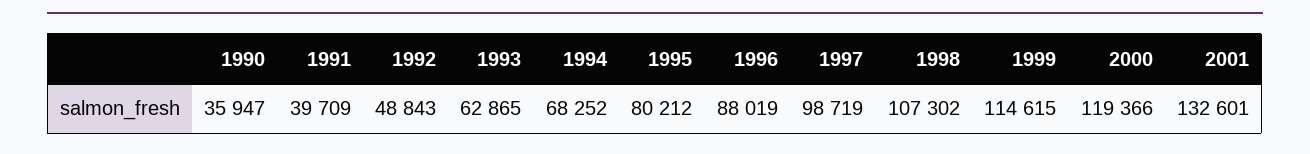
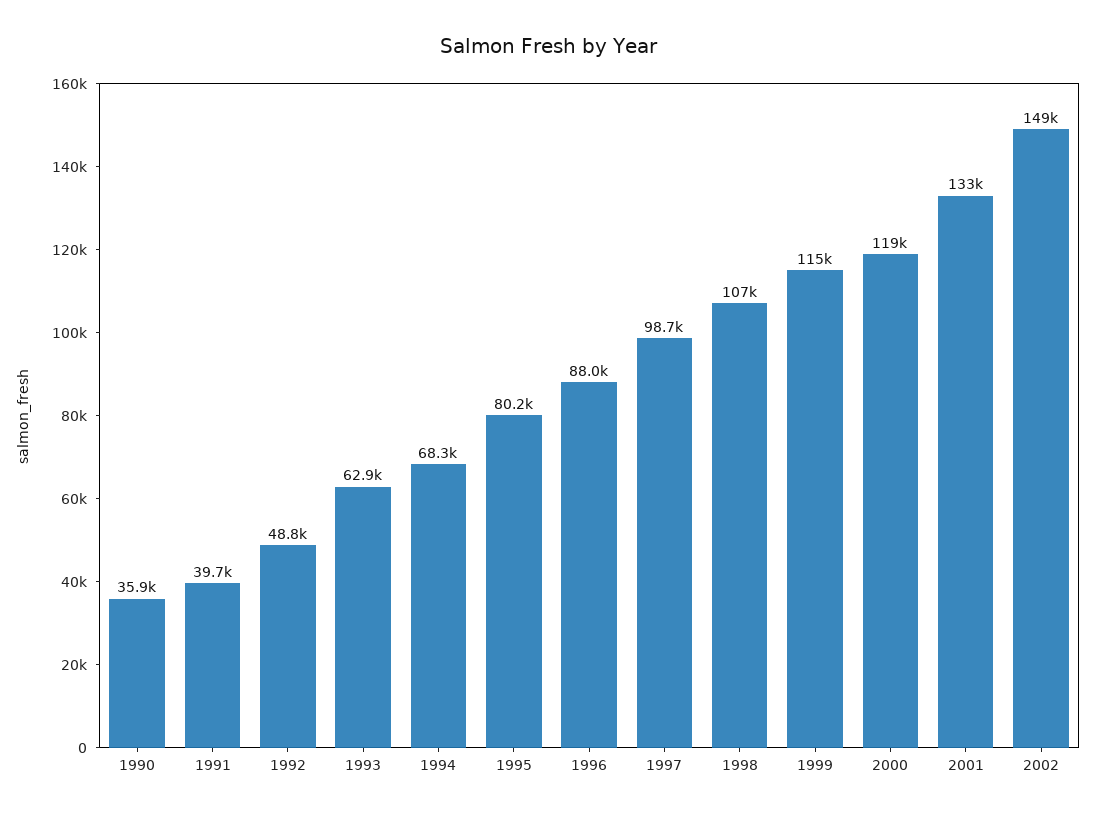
2002: none -> 149000

